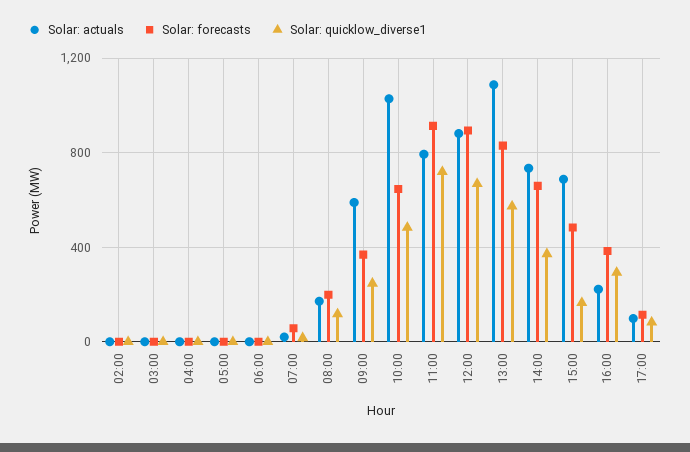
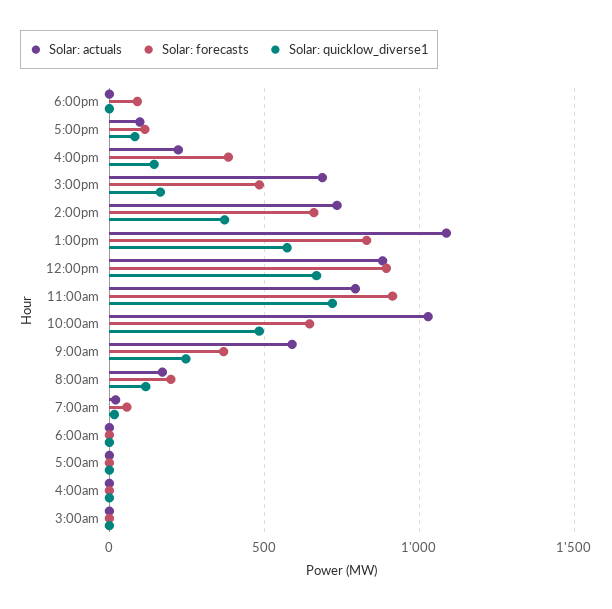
Solar: actuals, 02:00: 0 -> none
Solar: forecasts, 02:00: 0 -> none
Solar: quicklow_diverse1, 02:00: 0 -> none
Solar: quicklow_diverse1, 16:00: 300 -> 150
Solar: actuals, 6:00pm: none -> 0
Solar: forecasts, 6:00pm: none -> 100
Solar: quicklow_diverse1, 6:00pm: none -> 0

